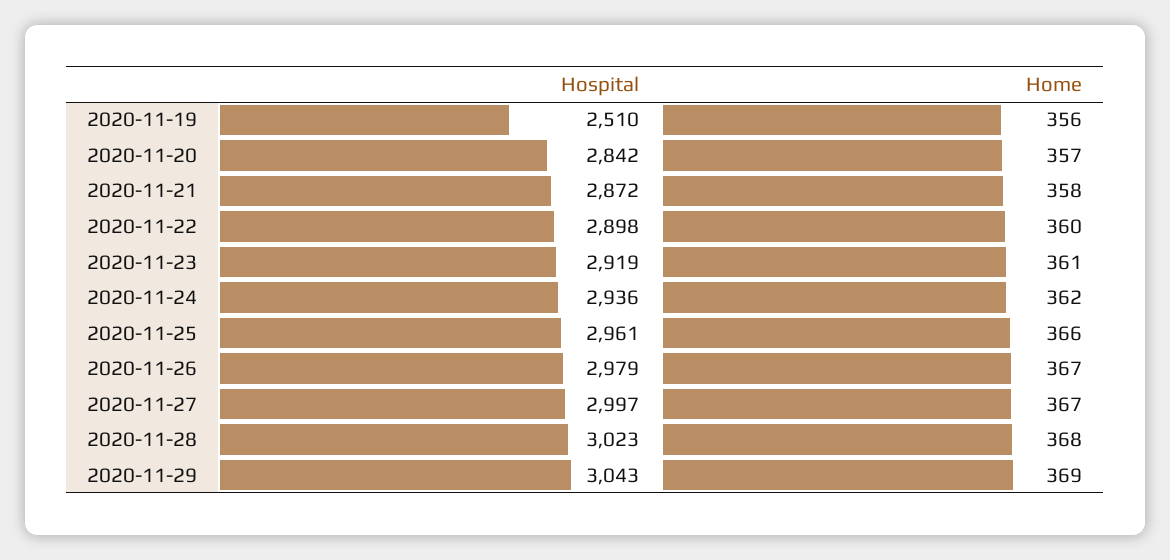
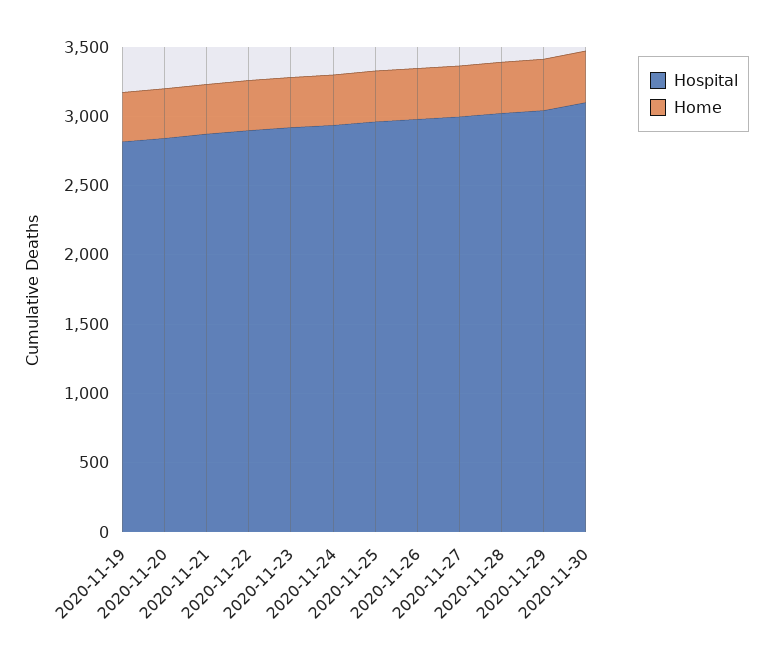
Hospital, 2020-11-19: 2510 -> 2800
Hospital, 2020-11-30: none -> 3100
Home, 2020-11-30: none -> 400

